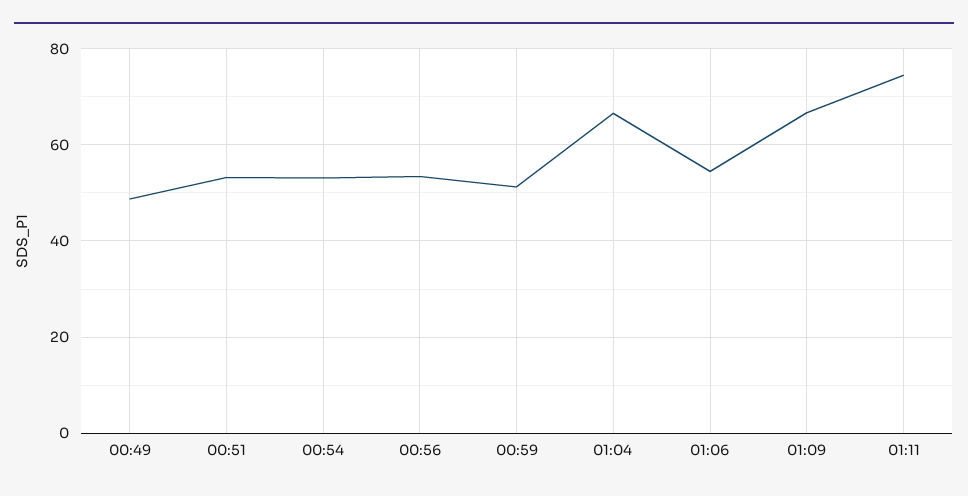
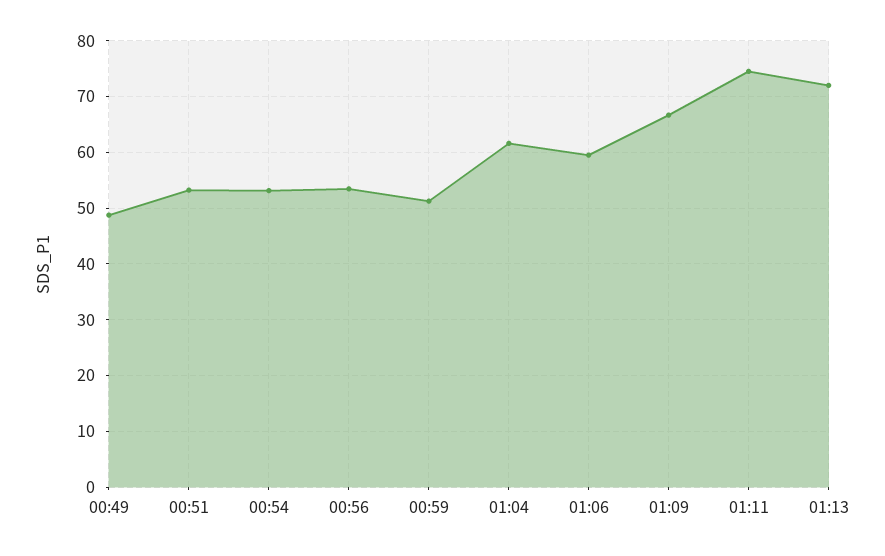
01:04: 66 -> 62
01:06: 54 -> 60
01:13: none -> 72

